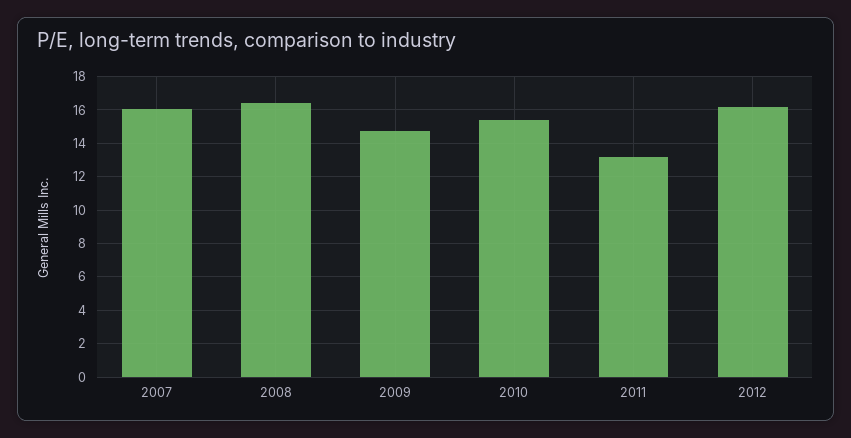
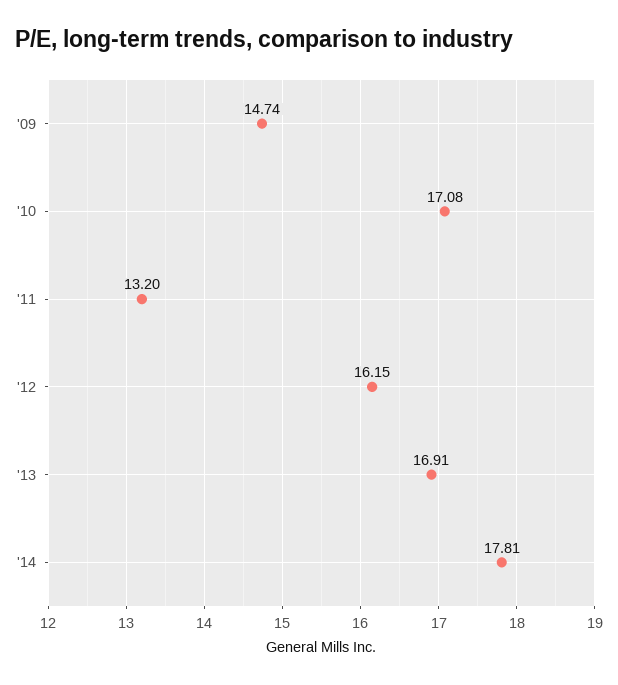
2007: 16 -> none
2008: 16.5 -> none
2010: 15.5 -> 17.08
'13: none -> 16.91
'14: none -> 17.81

